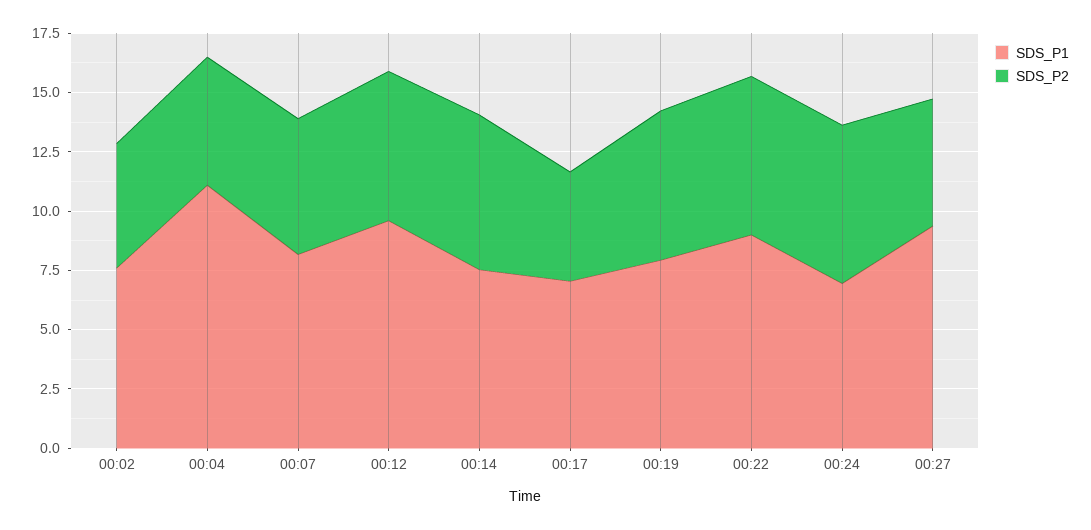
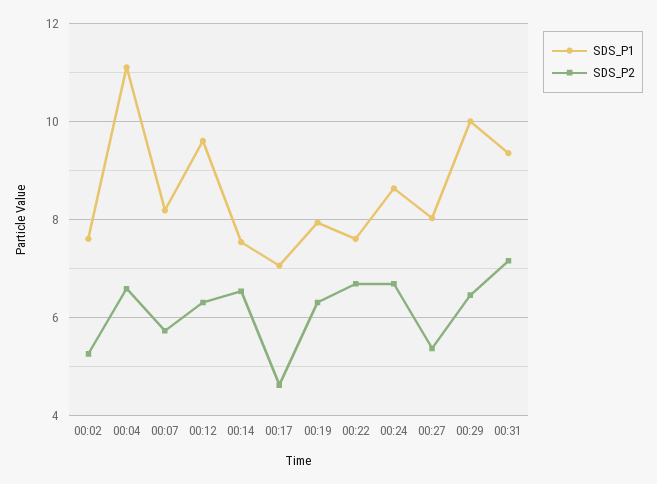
SDS_P2, 00:04: 5.5 -> 6.6
SDS_P1, 00:22: 9 -> 7.6
SDS_P1, 00:24: 7 -> 8.6
SDS_P1, 00:27: 9.5 -> 8
SDS_P1, 00:29: none -> 10
SDS_P2, 00:29: none -> 6.4
SDS_P1, 00:31: none -> 9.4
SDS_P2, 00:31: none -> 7.2

